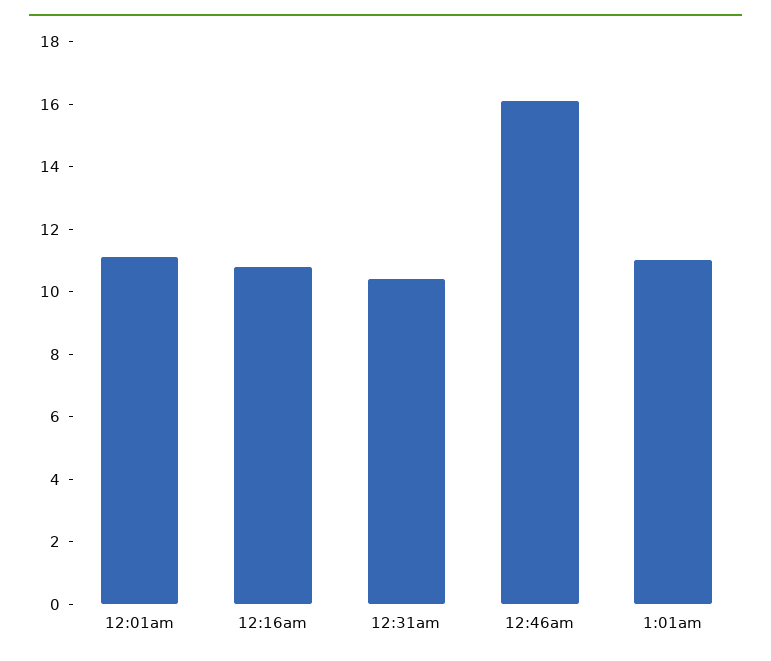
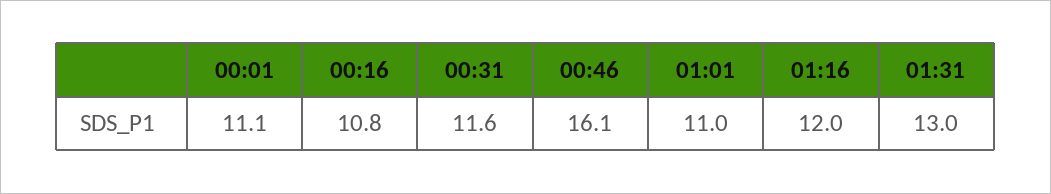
12:31am: 10.5 -> 11.6
01:16: none -> 12
01:31: none -> 13

